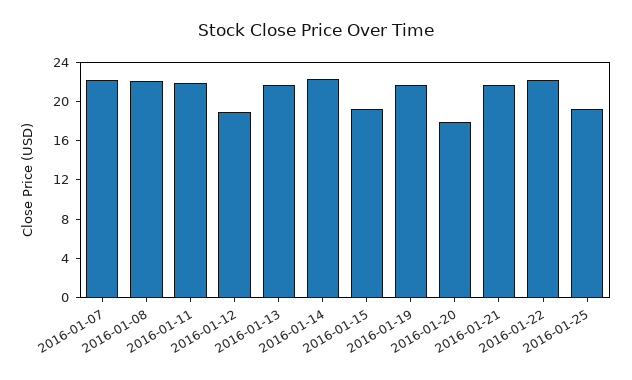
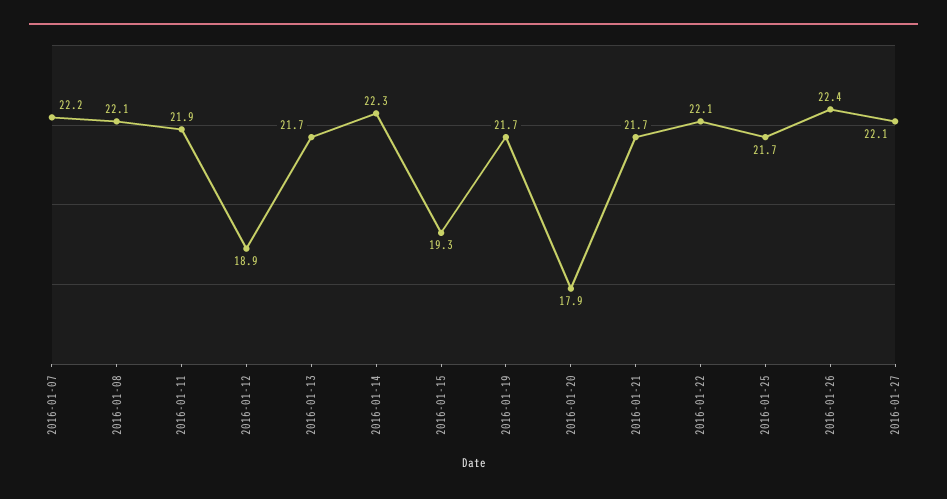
2016-01-25: 19 -> 21.7
2016-01-26: none -> 22.4
2016-01-27: none -> 22.1

